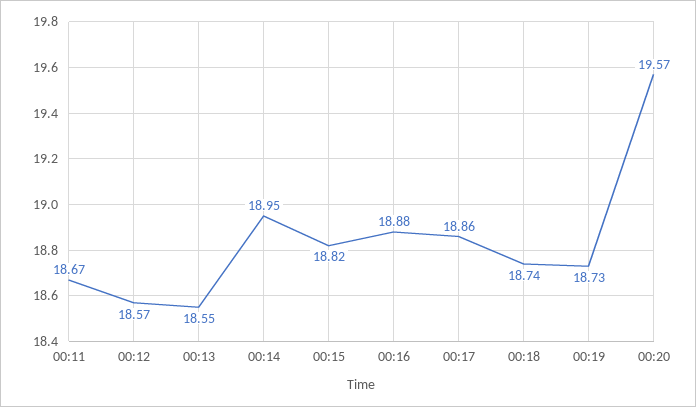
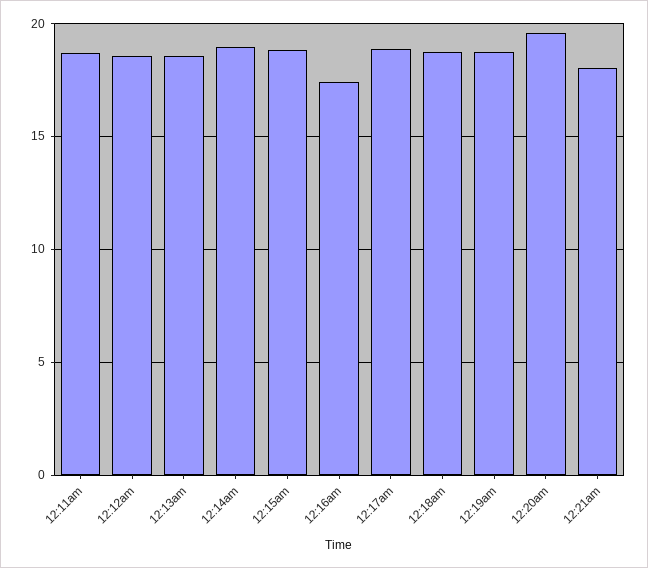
00:16: 18.88 -> 17.5
12:21am: none -> 18

